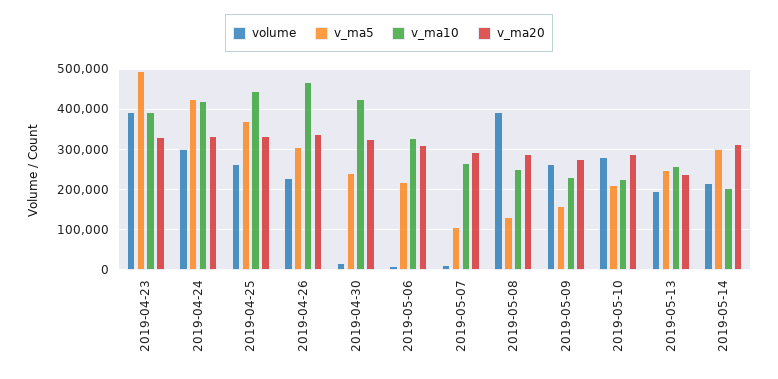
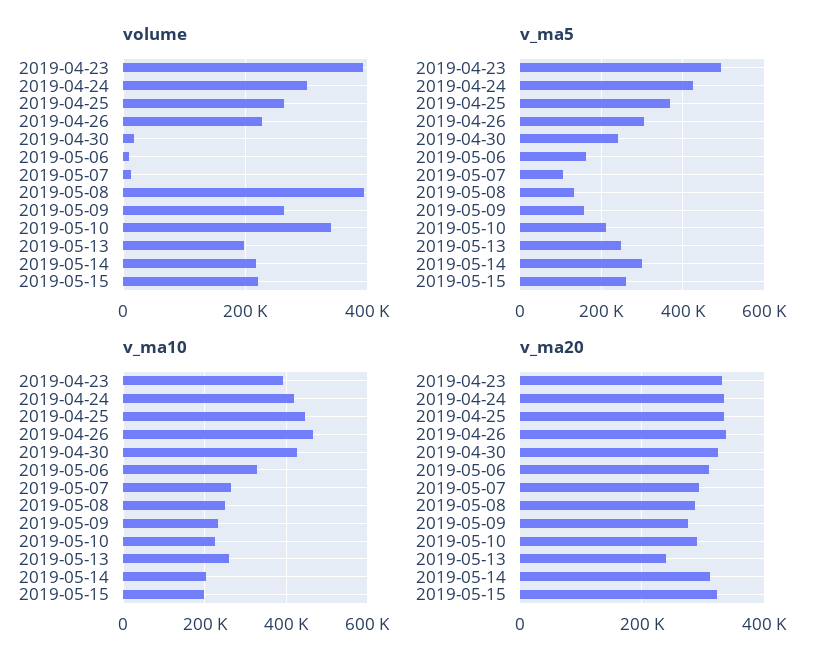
v_ma5, 2019-05-06: 220000 -> 160000
volume, 2019-05-10: 280000 -> 340000
volume, 2019-05-15: none -> 220000
v_ma5, 2019-05-15: none -> 260000
v_ma10, 2019-05-15: none -> 200000
v_ma20, 2019-05-15: none -> 320000

